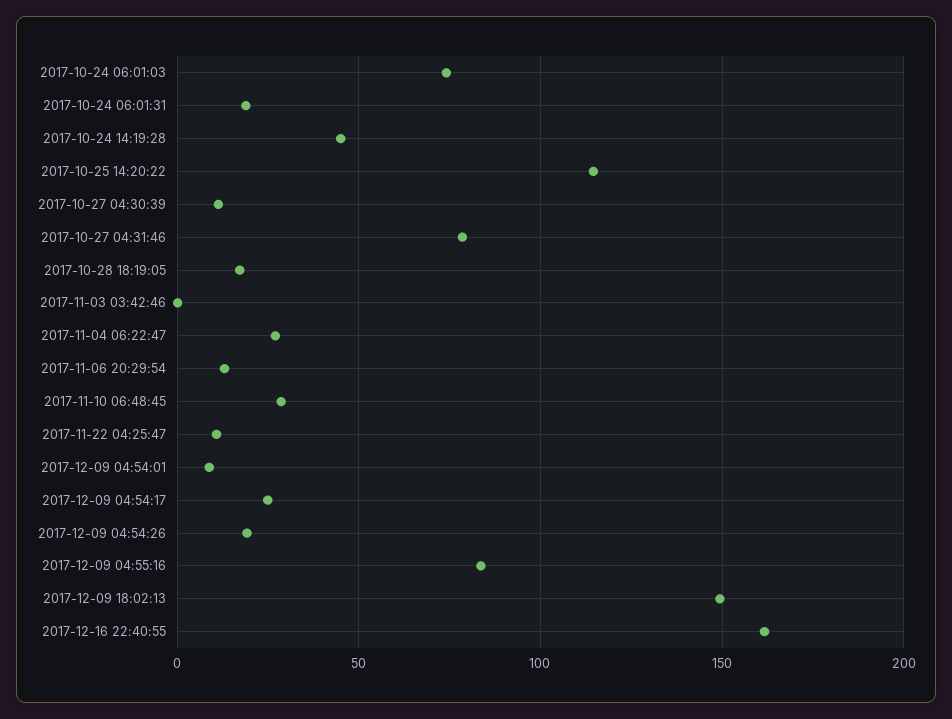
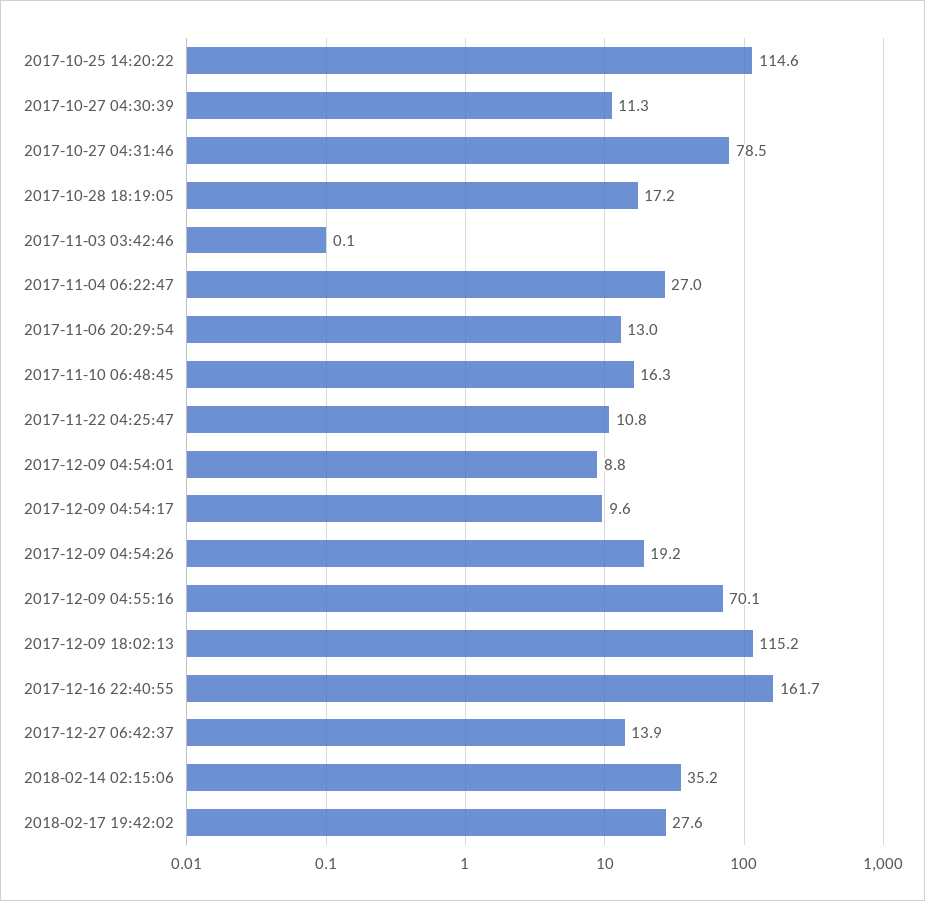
2017-10-24 06:01:03: 75 -> none
2017-10-24 06:01:31: 20 -> none
2017-10-24 14:19:28: 45 -> none
2017-11-10 06:48:45: 30 -> 16.3
2017-12-09 04:54:17: 25 -> 9.6
2017-12-09 04:55:16: 85 -> 70.1
2017-12-09 18:02:13: 150 -> 115.2
2017-12-27 06:42:37: none -> 13.9
2018-02-14 02:15:06: none -> 35.2
2018-02-17 19:42:02: none -> 27.6

